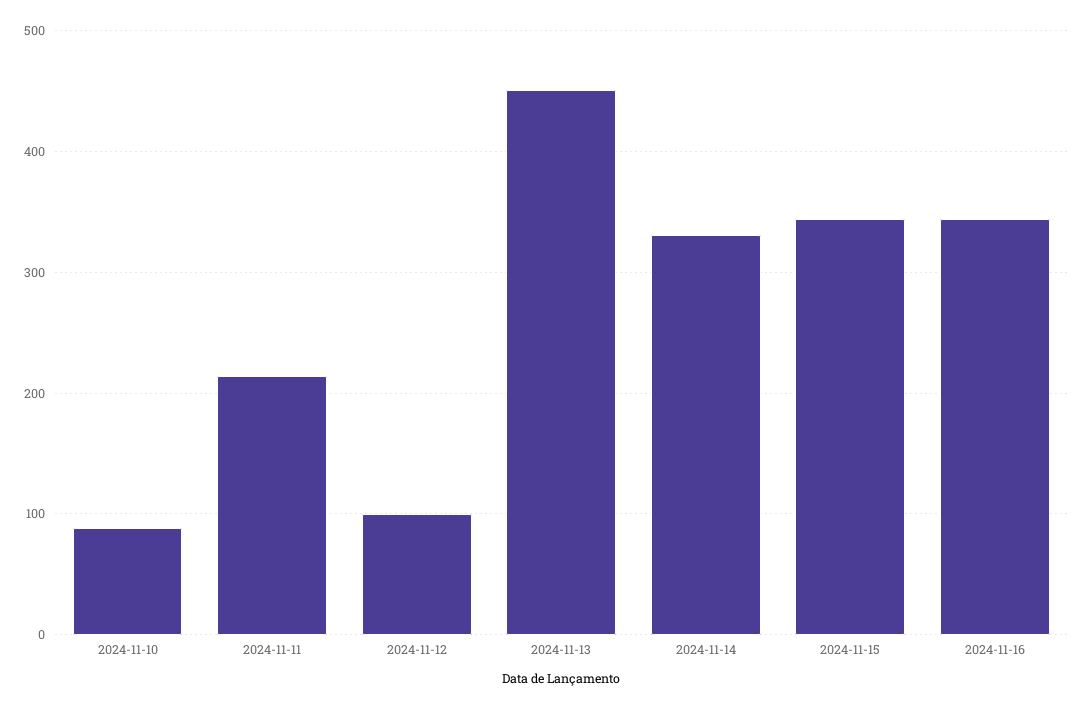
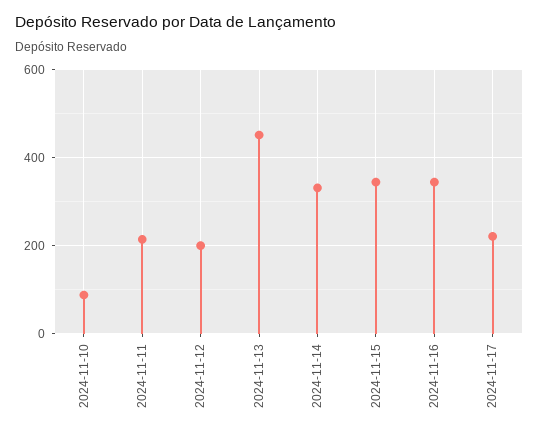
2024-11-12: 100 -> 200
2024-11-17: none -> 220

